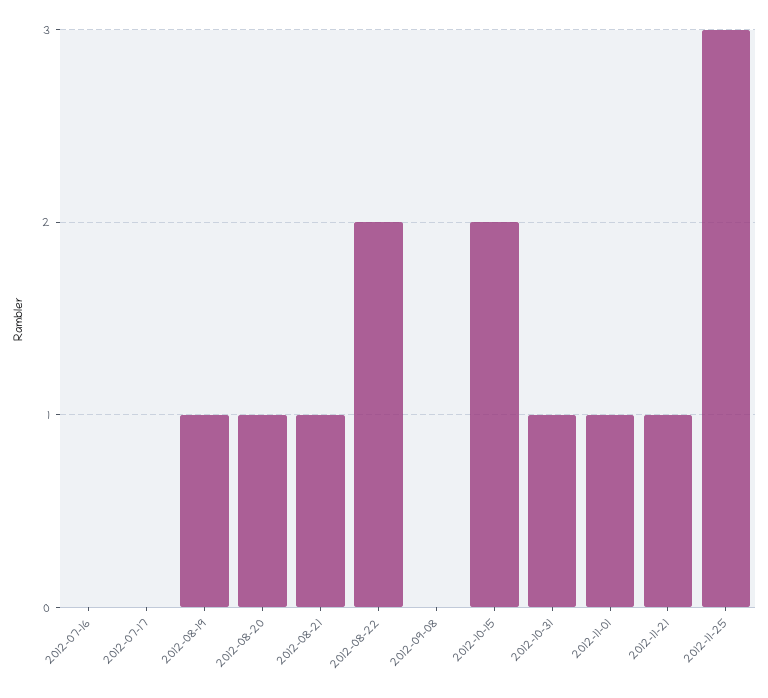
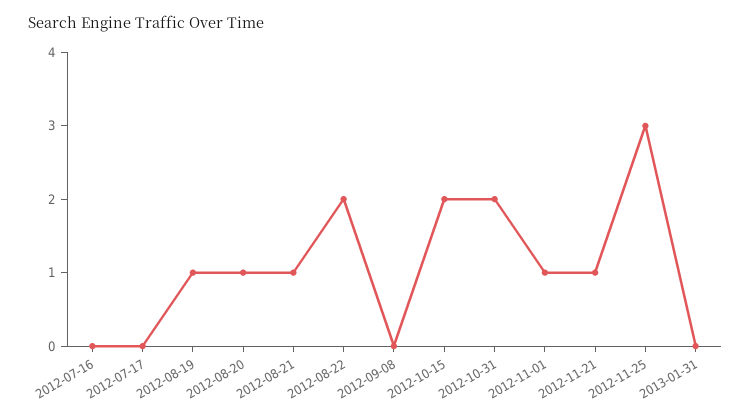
2012-10-31: 1 -> 2
2013-01-31: none -> 0

